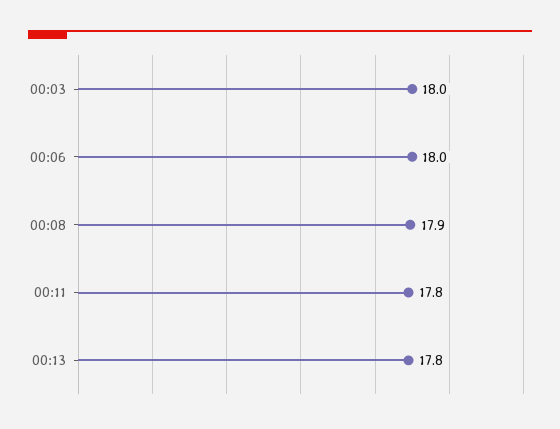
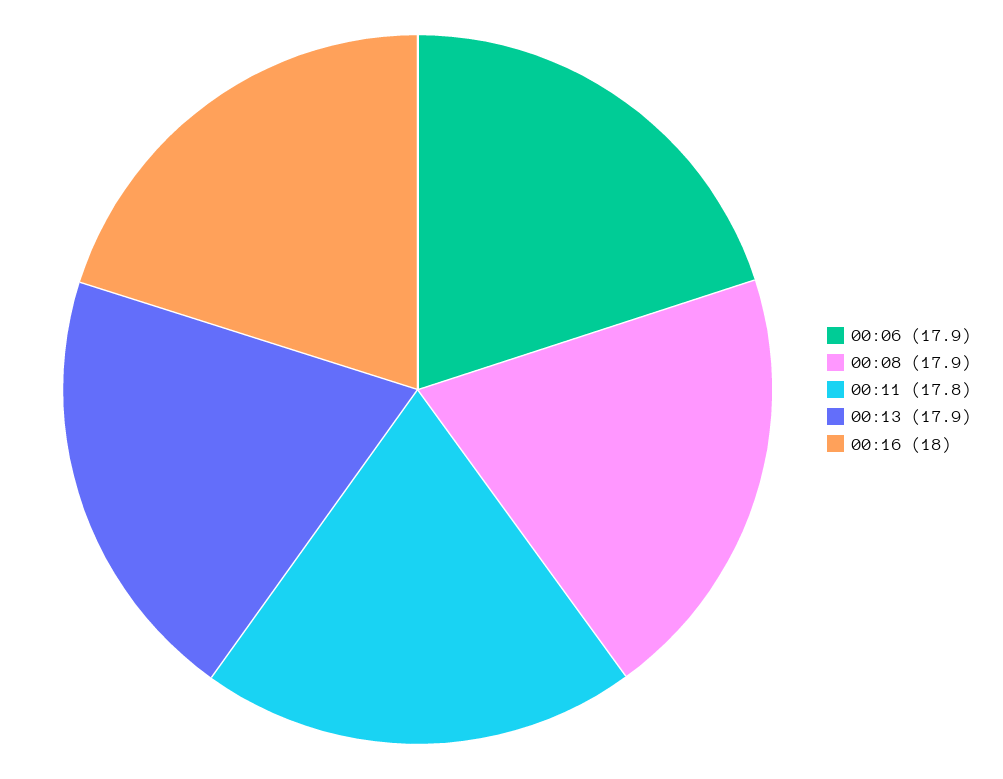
00:03: 18 -> none
00:06: 18 -> 17.9
00:13: 17.8 -> 17.9
00:16: none -> 18

